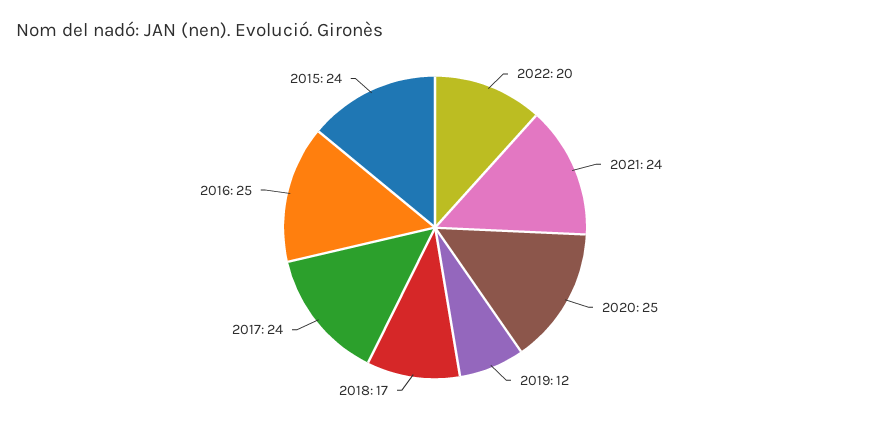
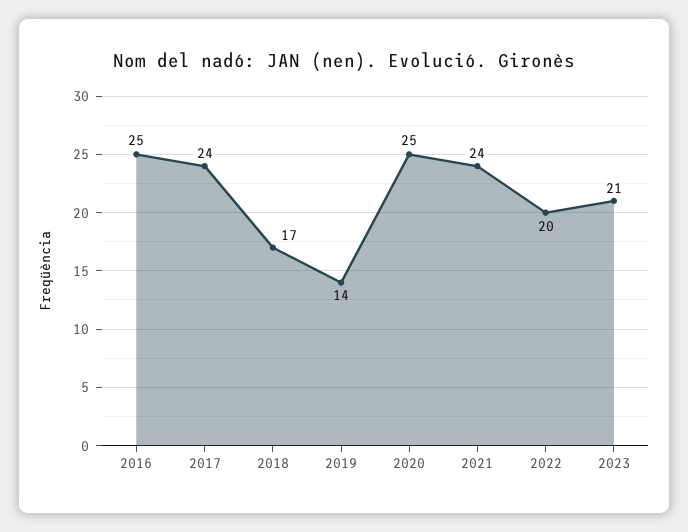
2019: 12 -> 14
2015: 24 -> none
2023: none -> 21

